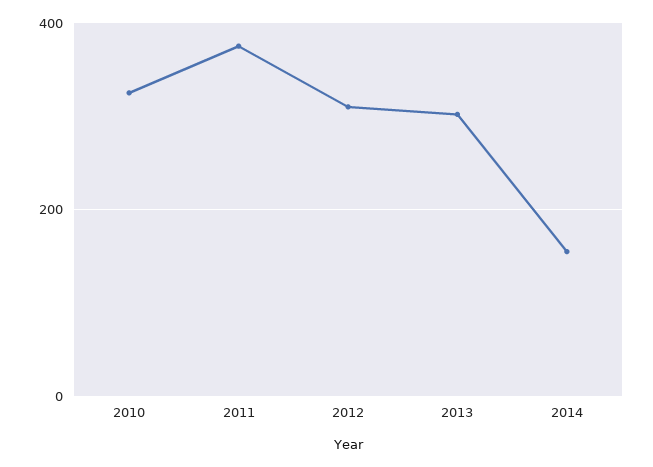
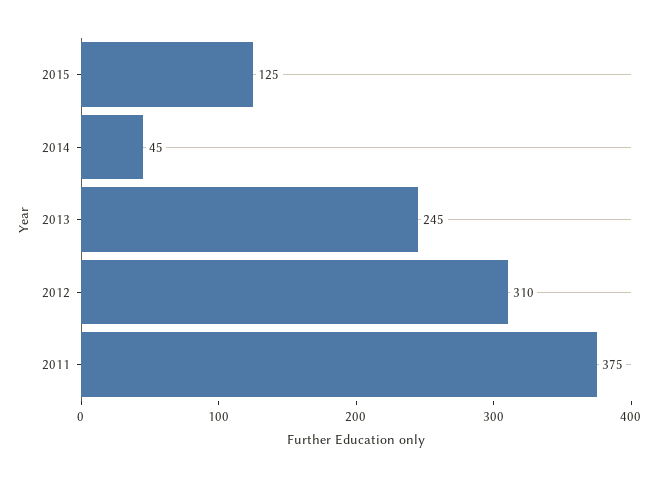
2010: 320 -> none
2013: 300 -> 245
2014: 160 -> 45
2015: none -> 125

